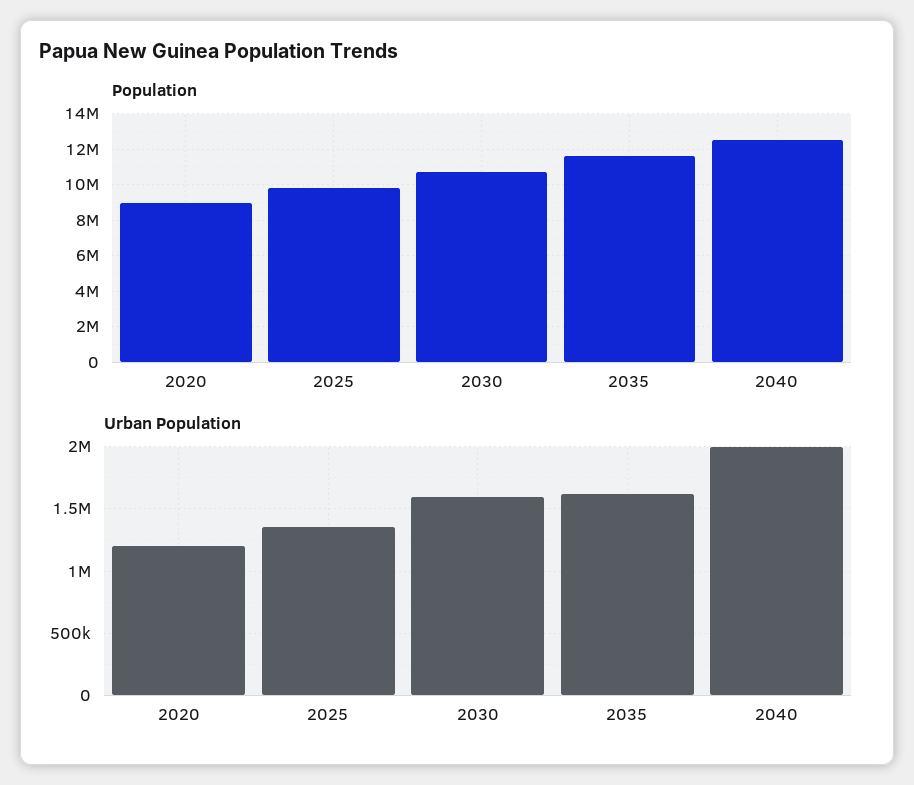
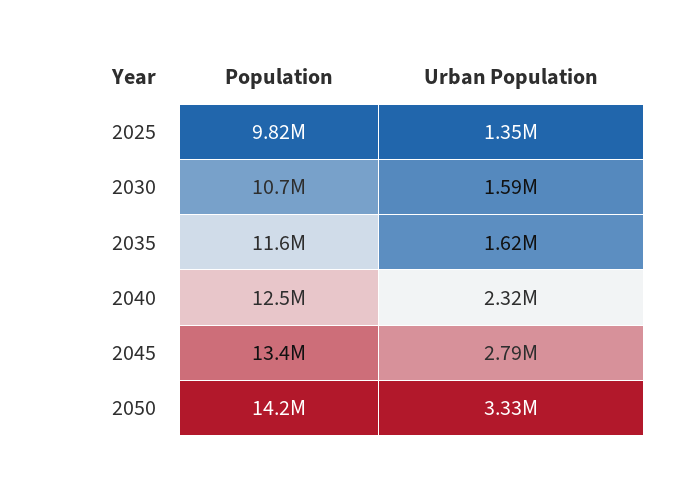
Population, 2020: 9000000 -> none
Urban Population, 2020: 1200000 -> none
Urban Population, 2040: 2000000 -> 2320000
Population, 2045: none -> 13400000
Urban Population, 2045: none -> 2790000
Population, 2050: none -> 14200000
Urban Population, 2050: none -> 3330000

